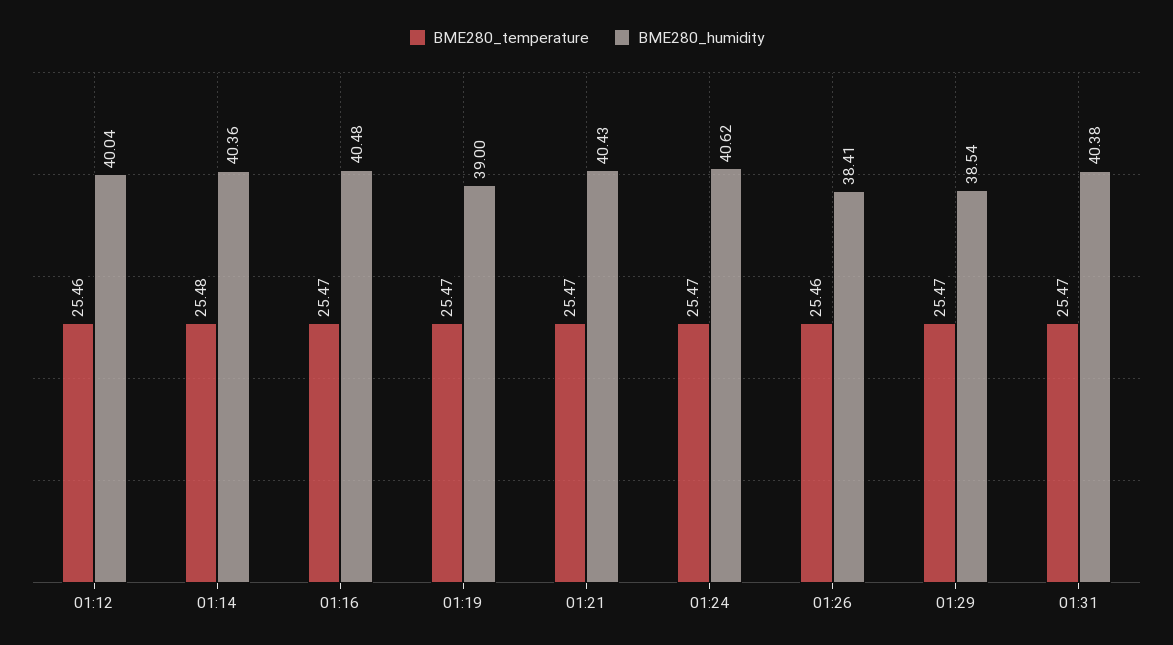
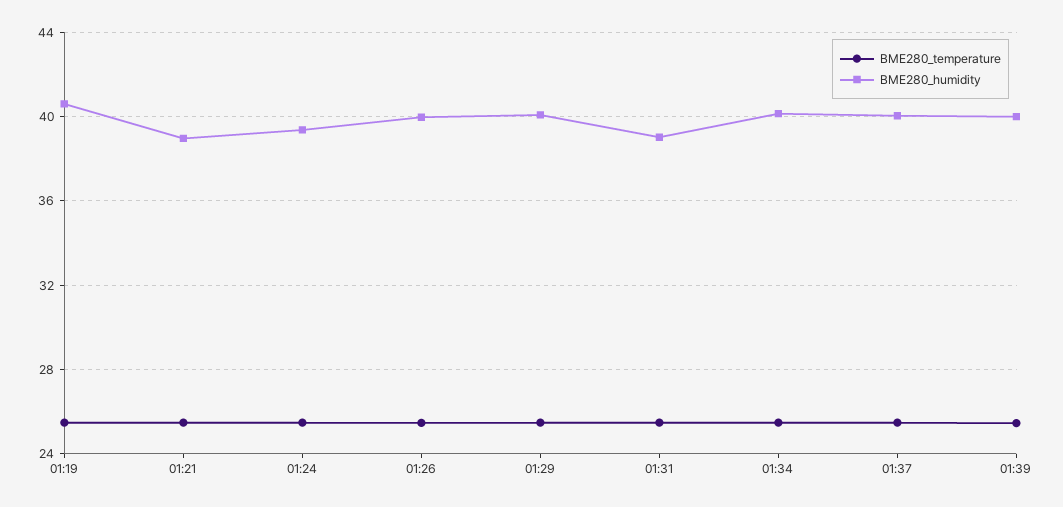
BME280_temperature, 01:12: 25.46 -> none
BME280_humidity, 01:12: 40.04 -> none
BME280_temperature, 01:14: 25.48 -> none
BME280_humidity, 01:14: 40.36 -> none
BME280_temperature, 01:16: 25.47 -> none
BME280_humidity, 01:16: 40.48 -> none
BME280_humidity, 01:19: 39 -> 40.5
BME280_humidity, 01:21: 40.43 -> 39
BME280_humidity, 01:24: 40.62 -> 39.5
BME280_humidity, 01:26: 38.41 -> 40
BME280_humidity, 01:29: 38.54 -> 40
BME280_humidity, 01:31: 40.38 -> 39
BME280_temperature, 01:34: none -> 25.5
BME280_humidity, 01:34: none -> 40
BME280_temperature, 01:37: none -> 25.5
BME280_humidity, 01:37: none -> 40
BME280_temperature, 01:39: none -> 25.5
BME280_humidity, 01:39: none -> 40

